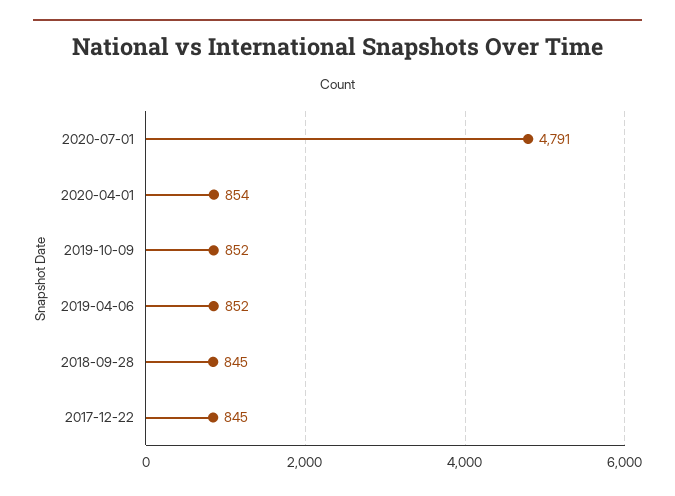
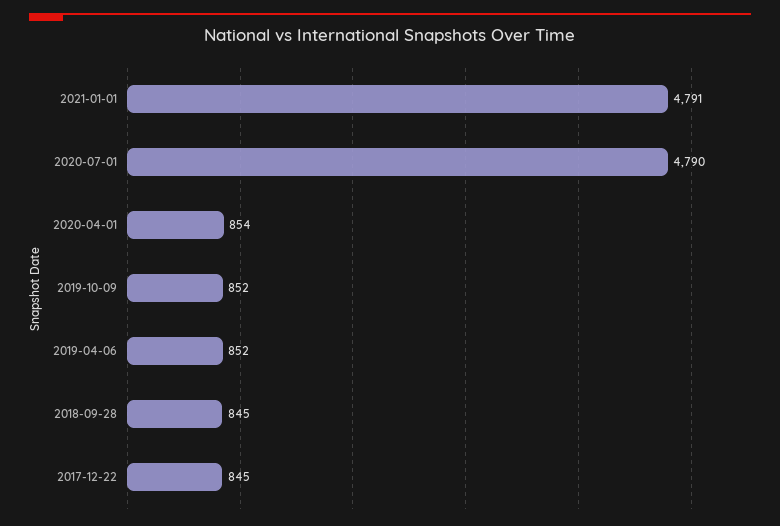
2020-07-01: 4791 -> 4790
2021-01-01: none -> 4791

